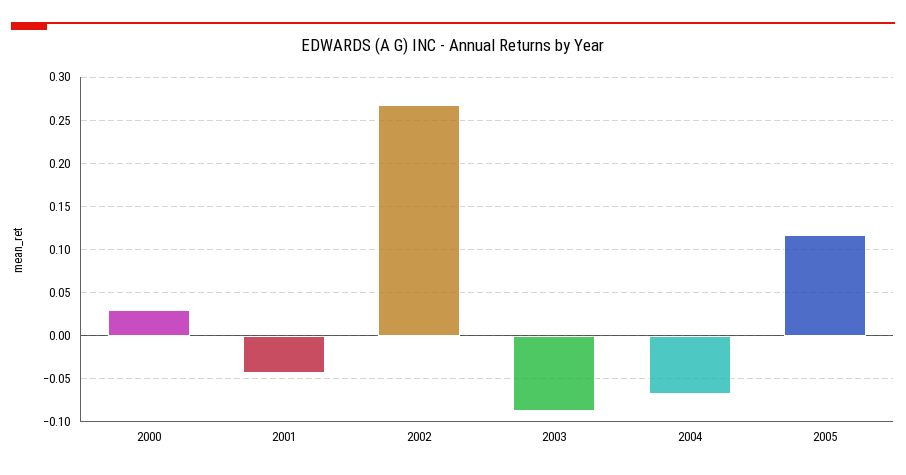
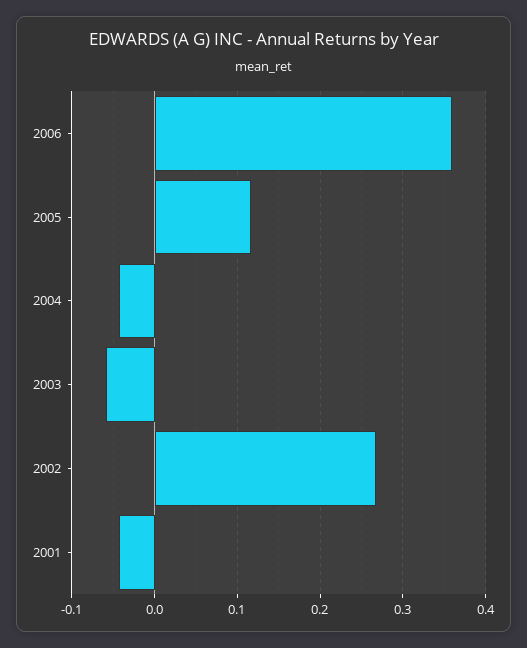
2000: 0.03 -> none
2003: -0.09 -> -0.06
2004: -0.07 -> -0.04
2006: none -> 0.36

